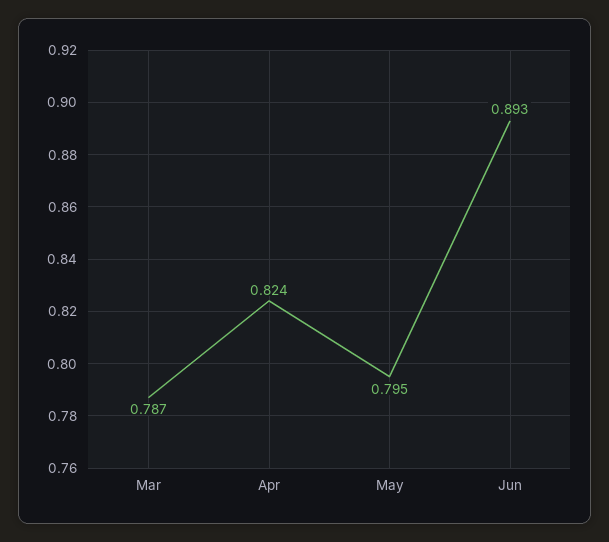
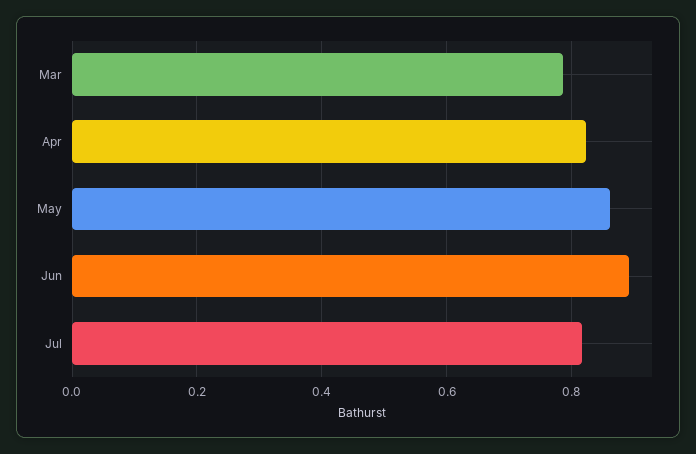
May: 0.795 -> 0.86
Jul: none -> 0.82

